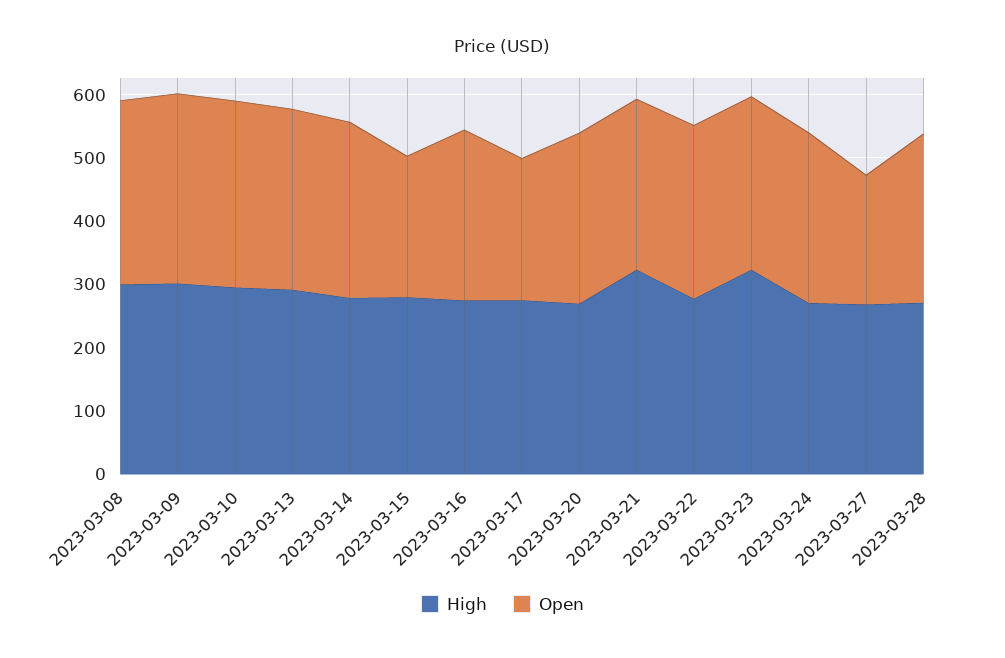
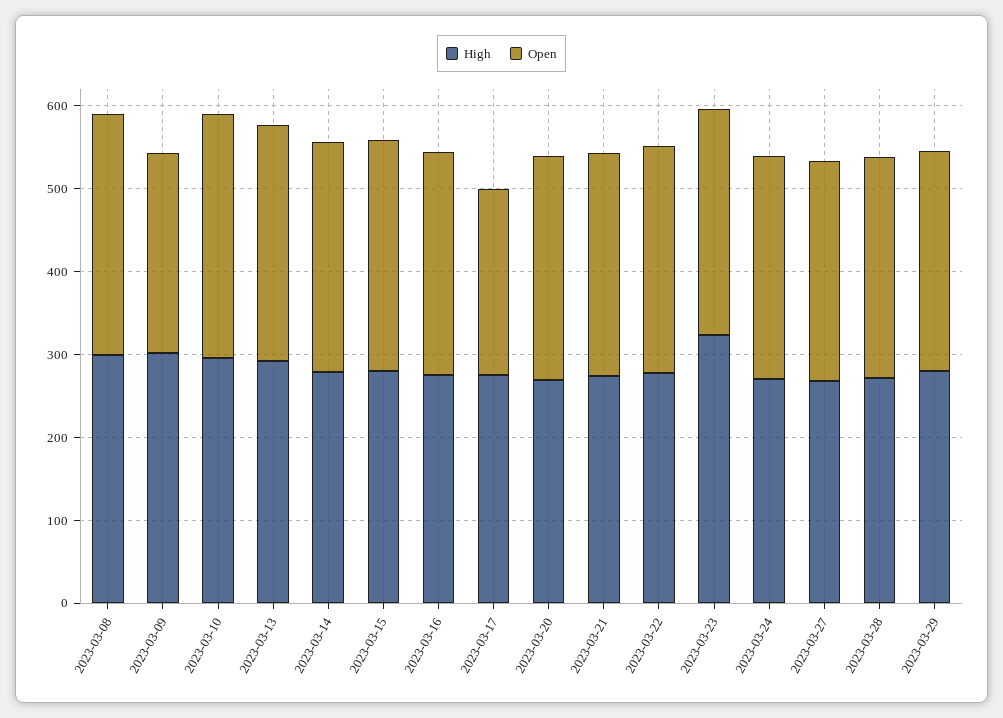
Open, 2023-03-09: 300 -> 240
Open, 2023-03-15: 220 -> 280
High, 2023-03-21: 320 -> 280
Open, 2023-03-27: 200 -> 260
High, 2023-03-29: none -> 280
Open, 2023-03-29: none -> 260

